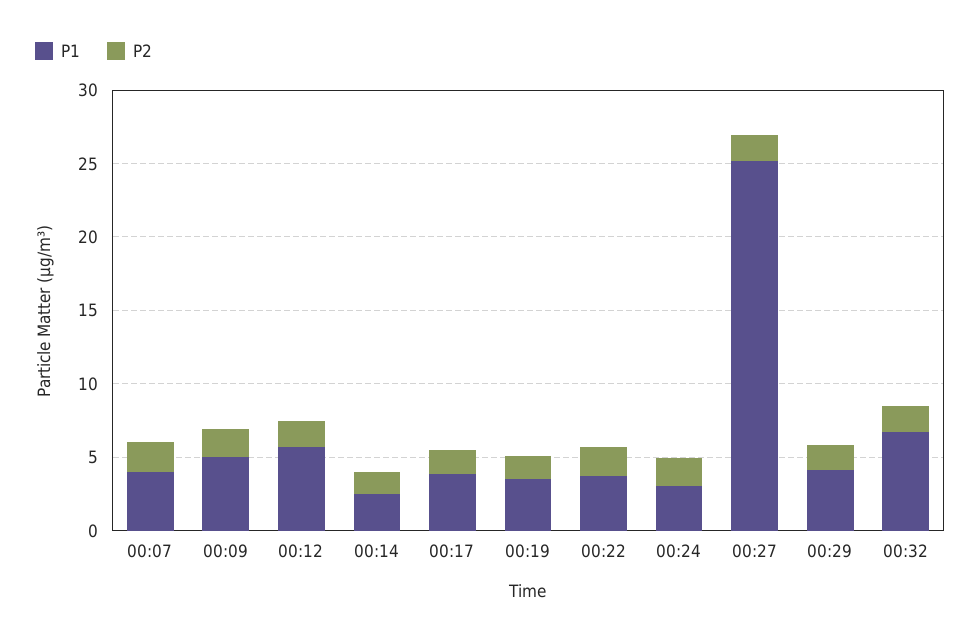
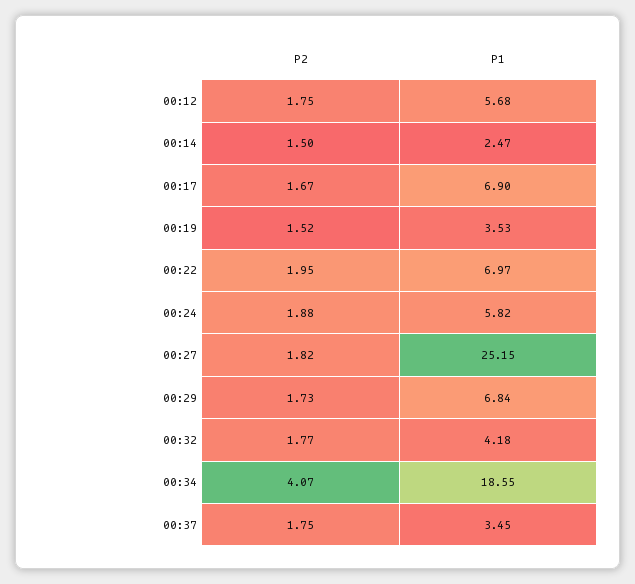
P1, 00:07: 4 -> none
P2, 00:07: 2 -> none
P1, 00:09: 5 -> none
P2, 00:09: 2 -> none
P1, 00:17: 4 -> 6.9
P1, 00:22: 4 -> 6.97
P1, 00:24: 3 -> 5.82
P1, 00:29: 4 -> 6.84
P1, 00:32: 7 -> 4.18
P2, 00:34: none -> 4.07
P1, 00:34: none -> 18.55
P2, 00:37: none -> 1.75
P1, 00:37: none -> 3.45

